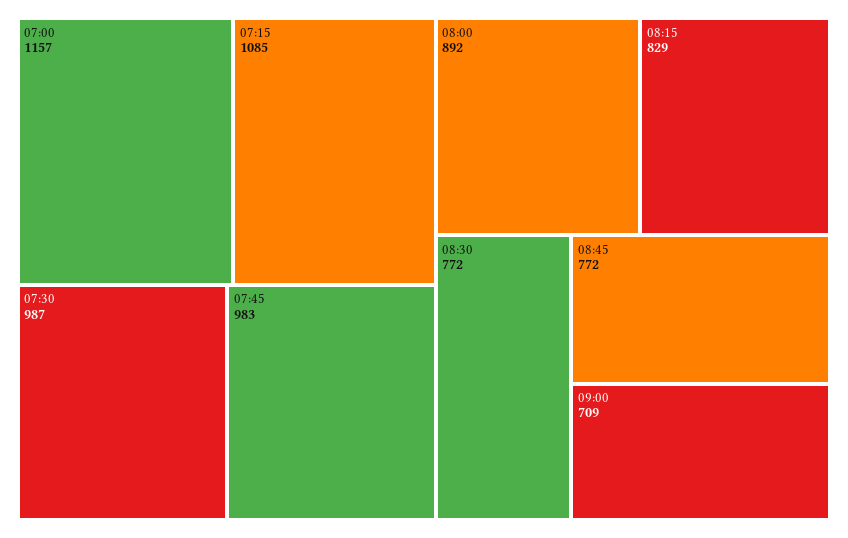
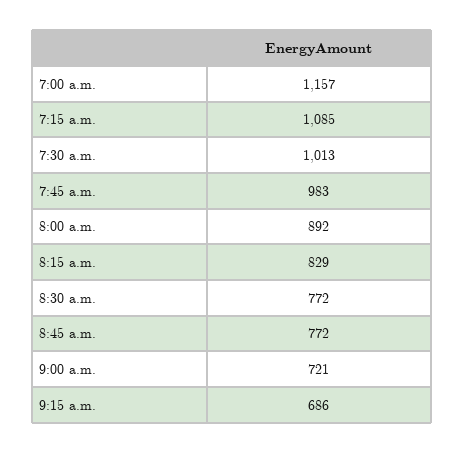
07:30: 987 -> 1013
09:00: 709 -> 721
9:15 a.m.: none -> 686

